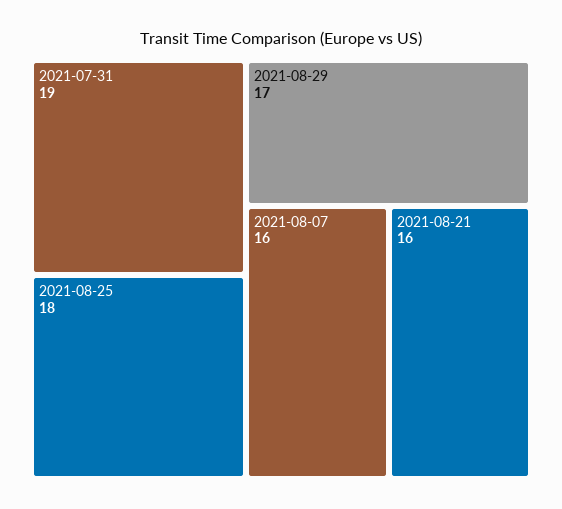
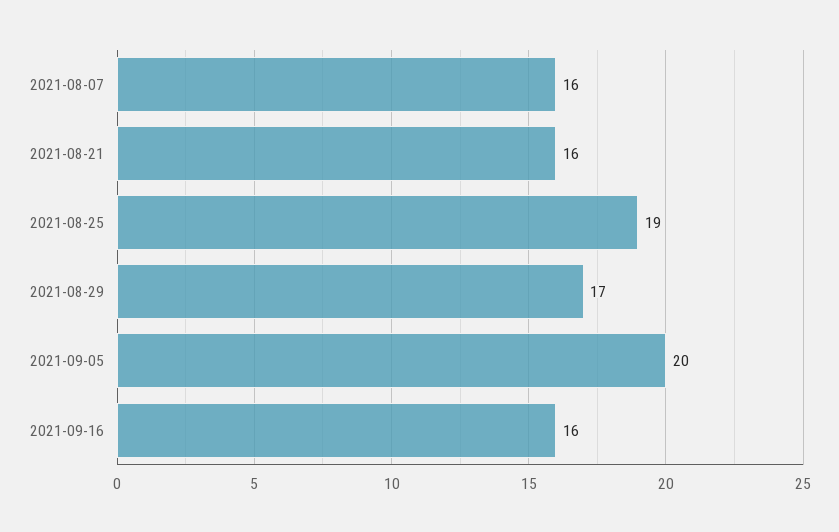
2021-07-31: 19 -> none
2021-08-25: 18 -> 19
2021-09-05: none -> 20
2021-09-16: none -> 16

